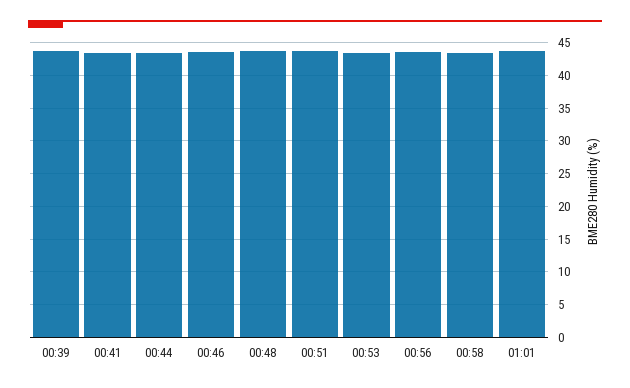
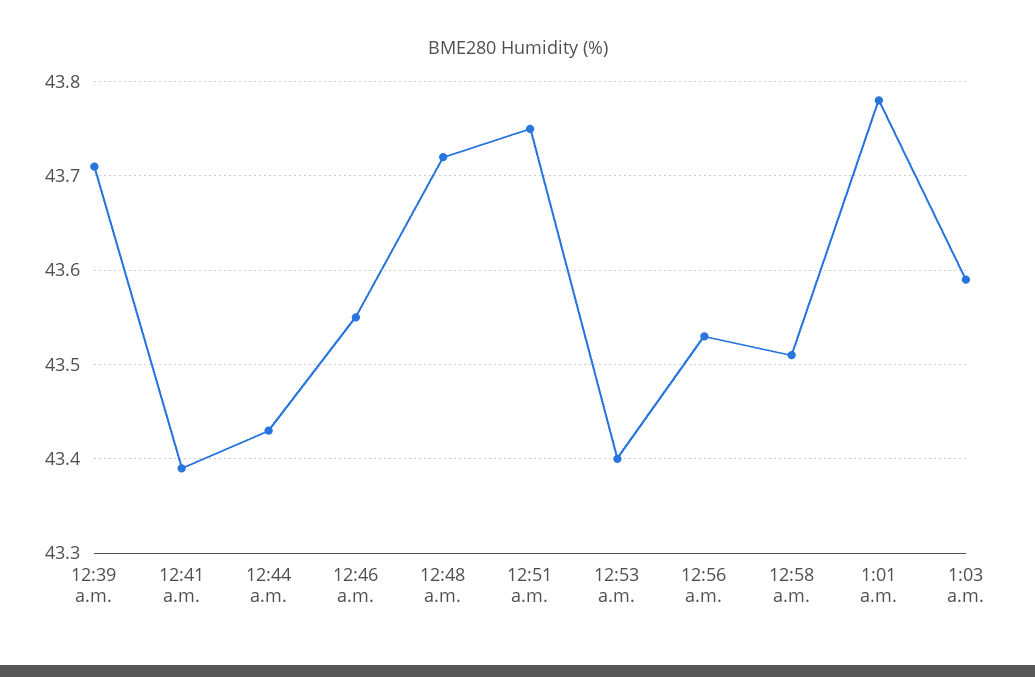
1:03 a.m.: none -> 43.59

